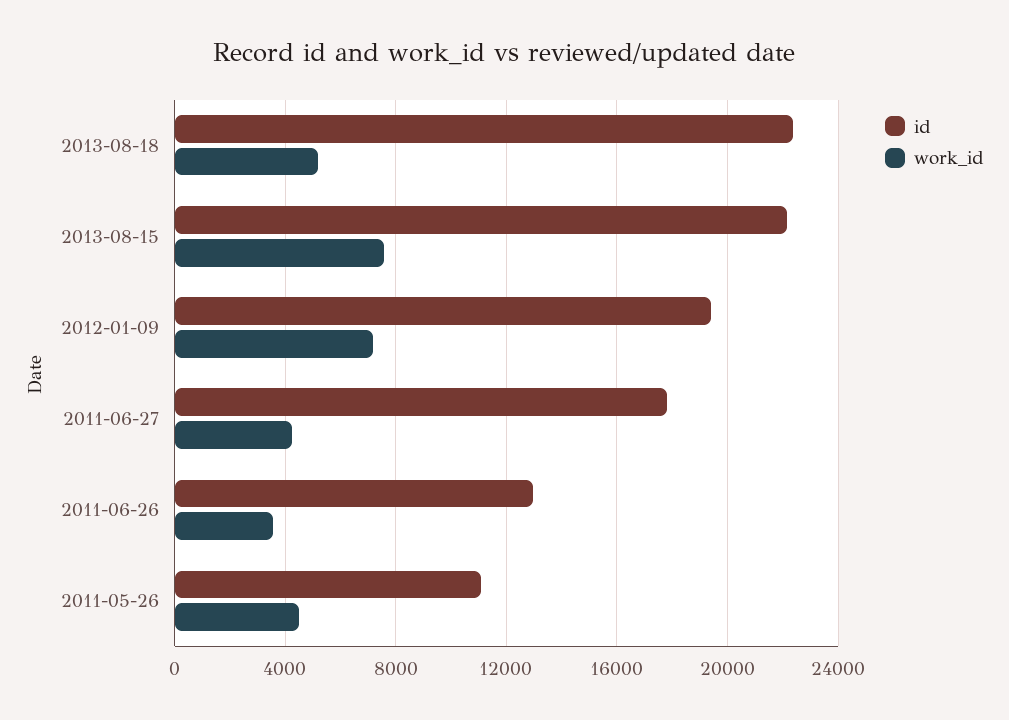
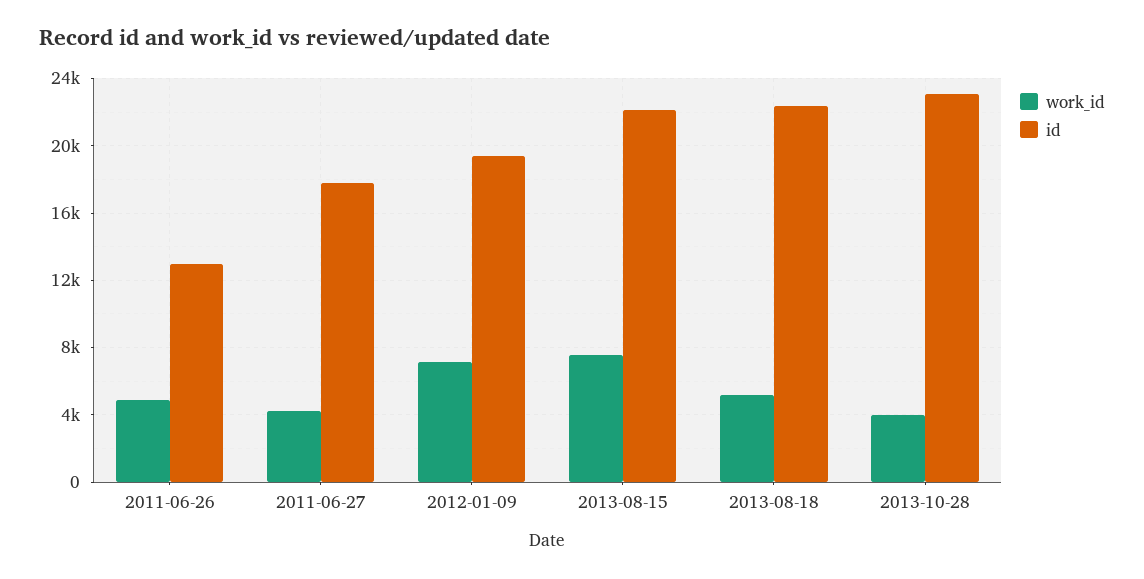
work_id, 2011-06-26: 3500 -> 5000
id, 2011-05-26: 11000 -> none
work_id, 2011-05-26: 4500 -> none
work_id, 2013-10-28: none -> 4000
id, 2013-10-28: none -> 23000

